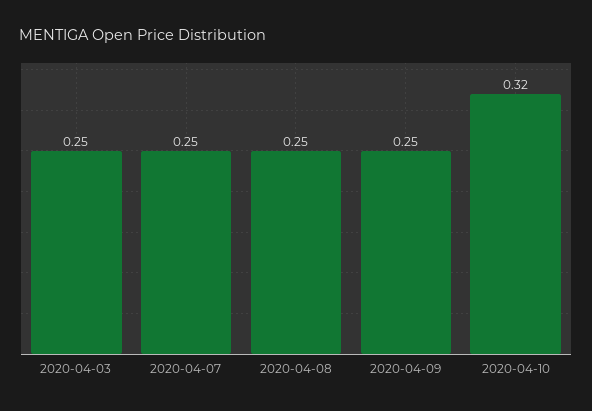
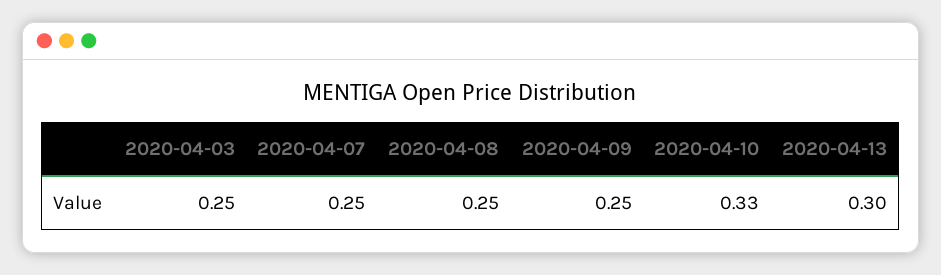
2020-04-10: 0.32 -> 0.33
2020-04-13: none -> 0.3

